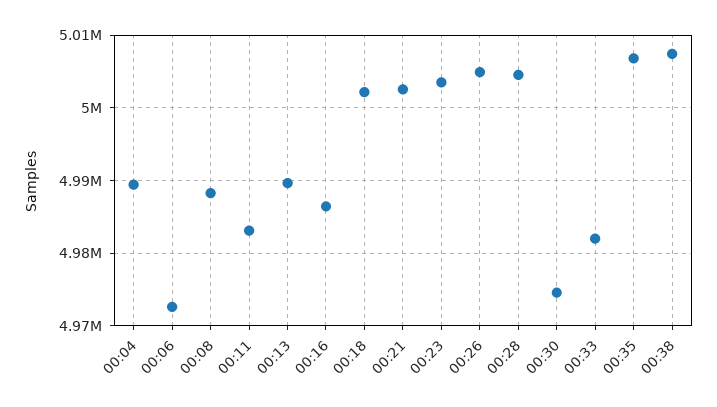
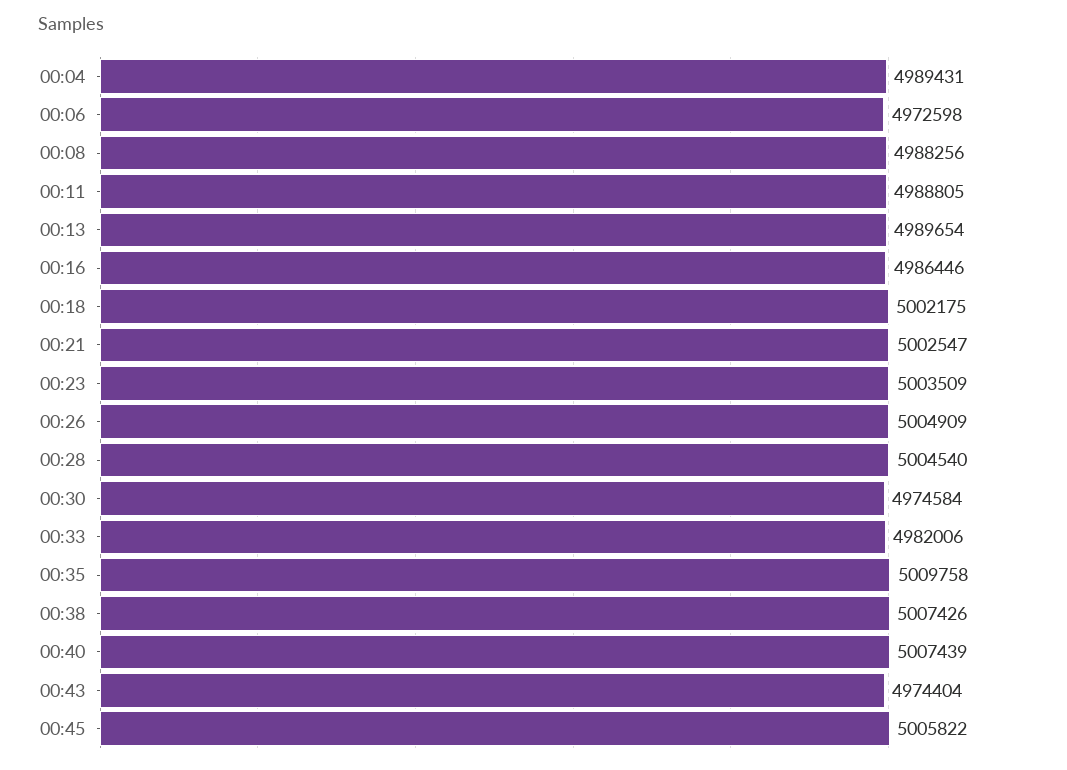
00:11: 4983000 -> 4988805
00:35: 5007000 -> 5009758
00:40: none -> 5007439
00:43: none -> 4974404
00:45: none -> 5005822

